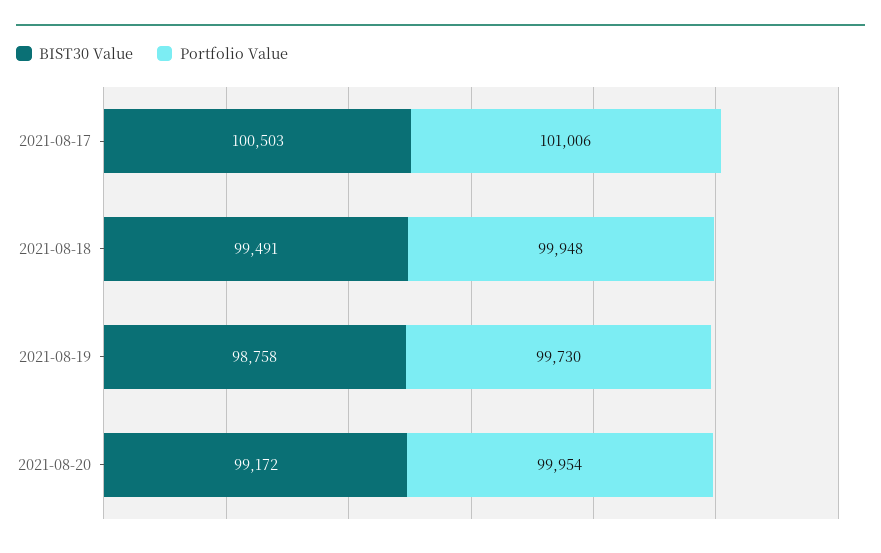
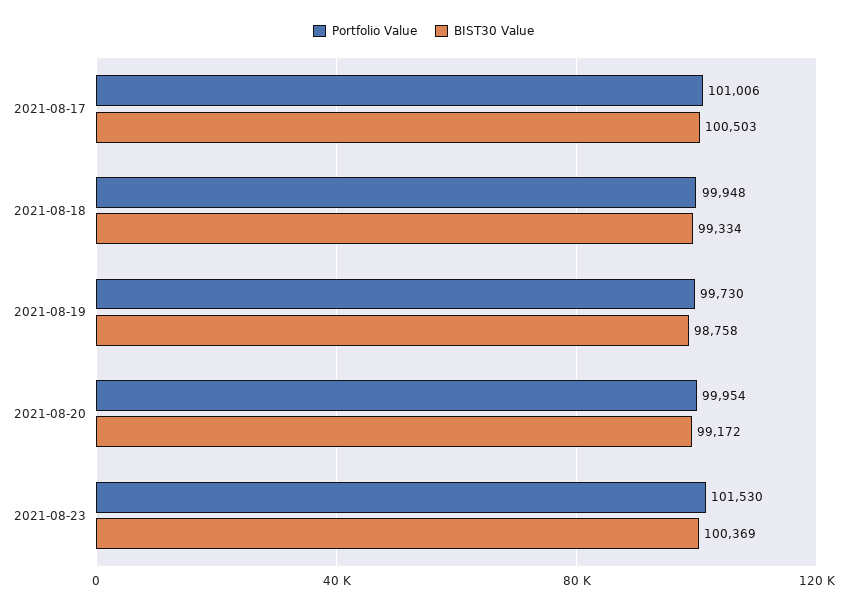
BIST30 Value, 2021-08-18: 99491 -> 99334
Portfolio Value, 2021-08-23: none -> 101530
BIST30 Value, 2021-08-23: none -> 100369

